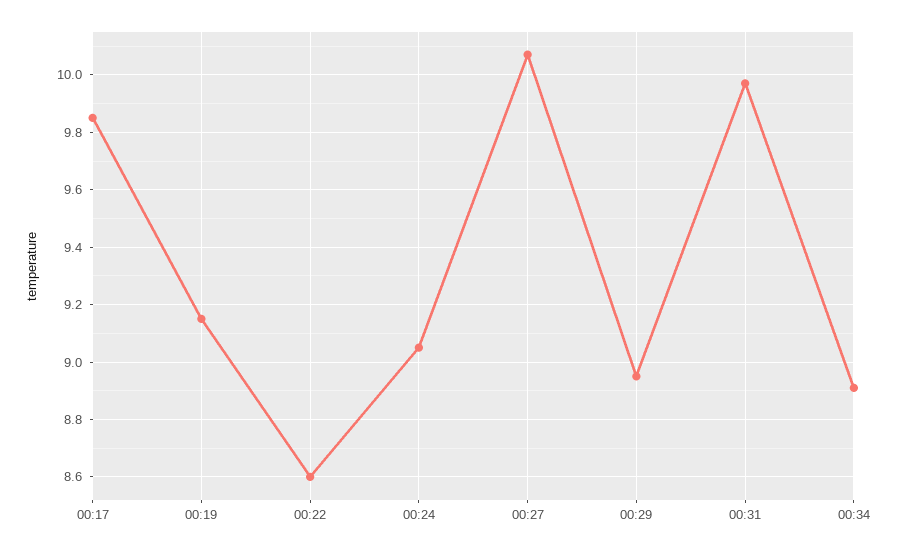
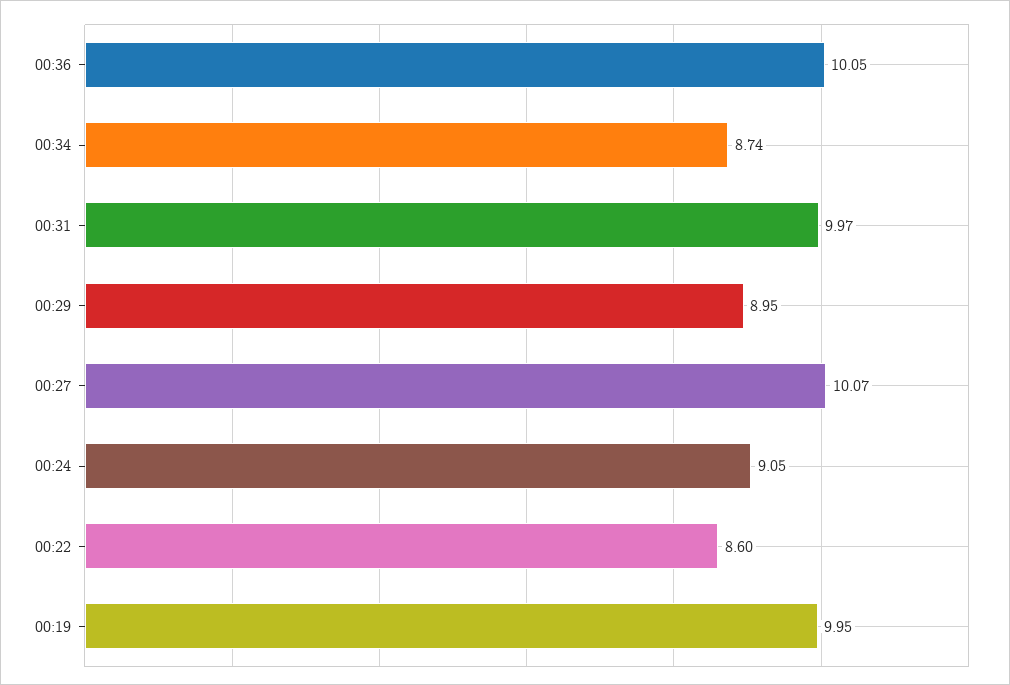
00:17: 9.85 -> none
00:19: 9.15 -> 9.95
00:34: 8.9 -> 8.74
00:36: none -> 10.05

